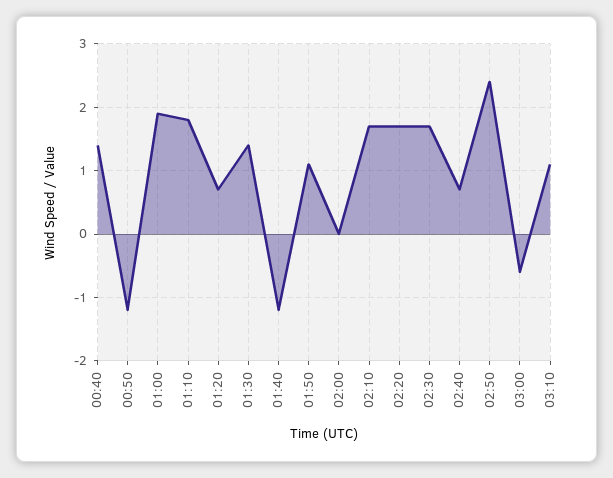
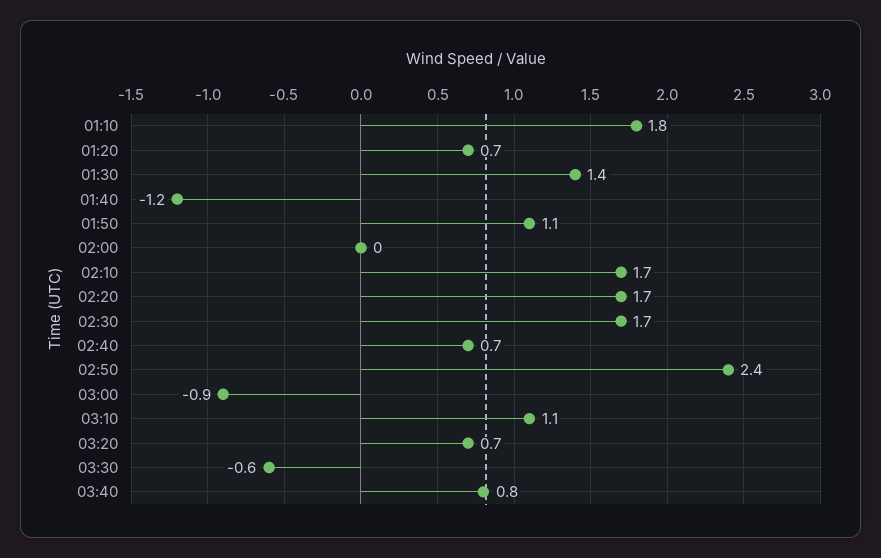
00:40: 1.4 -> none
00:50: -1.2 -> none
01:00: 1.9 -> none
03:00: -0.6 -> -0.9
03:20: none -> 0.7
03:30: none -> -0.6
03:40: none -> 0.8

